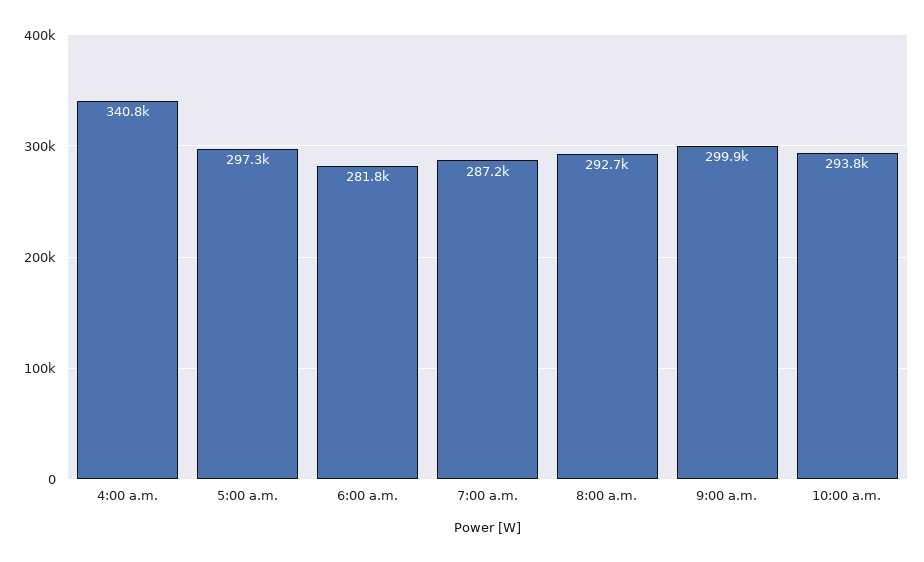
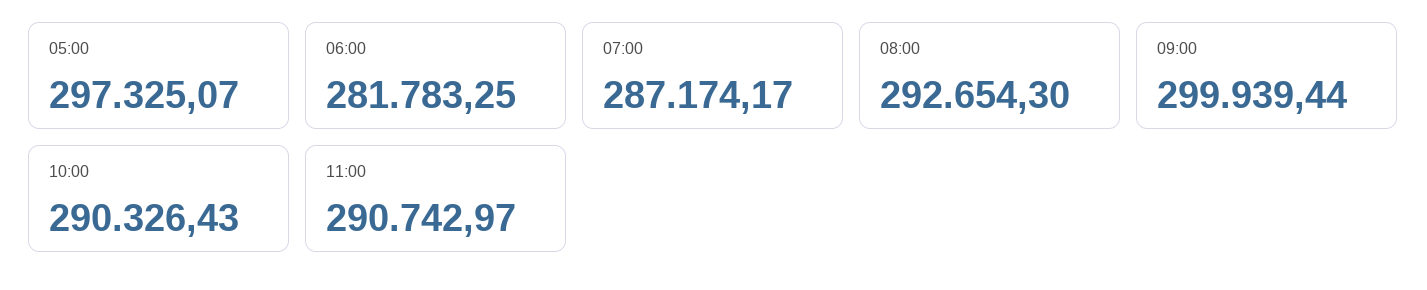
4:00 a.m.: 340800 -> none
10:00 a.m.: 293800 -> 290326.43
11:00: none -> 290742.97

